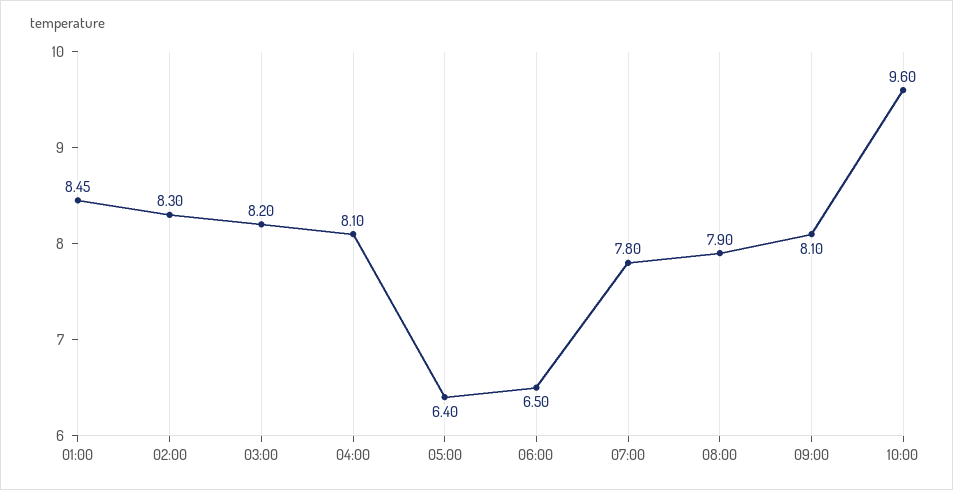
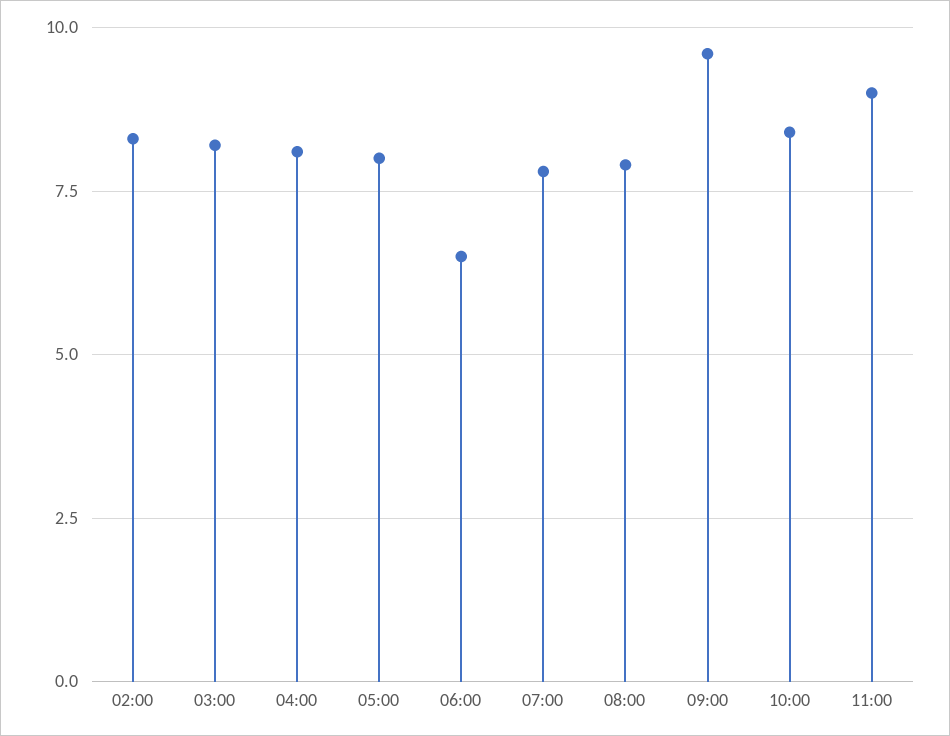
01:00: 8.45 -> none
05:00: 6.4 -> 8
09:00: 8.1 -> 9.5
10:00: 9.6 -> 8.5
11:00: none -> 9

